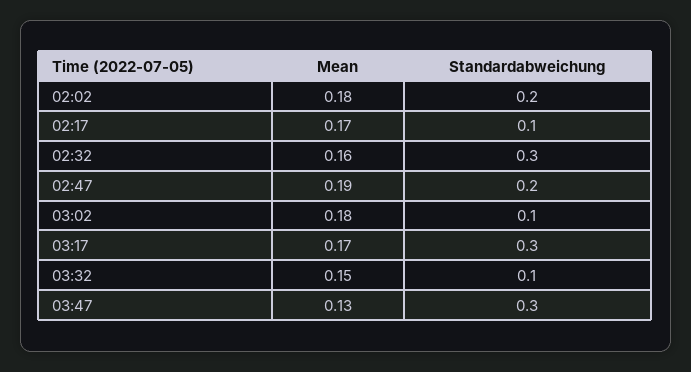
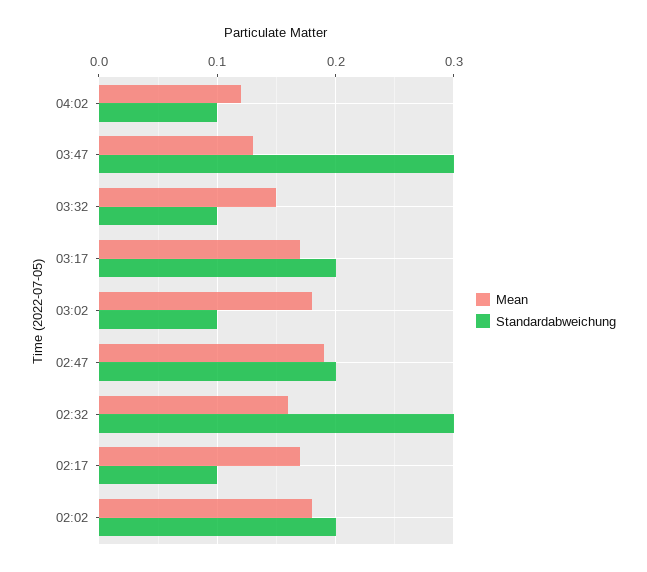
Standardabweichung, 03:17: 0.3 -> 0.2
Mean, 04:02: none -> 0.12
Standardabweichung, 04:02: none -> 0.1

